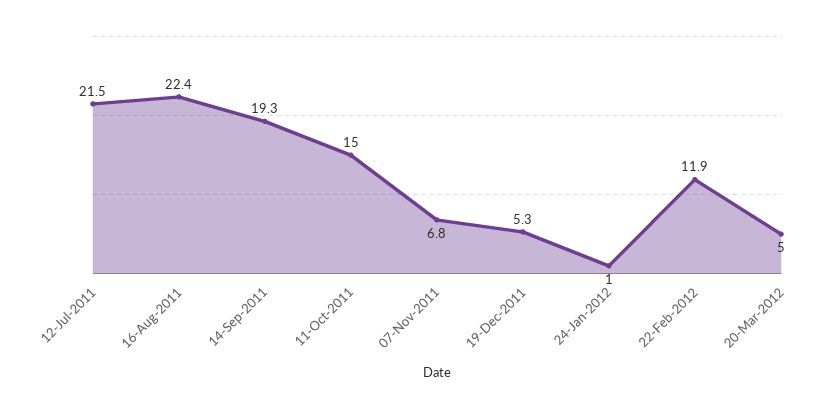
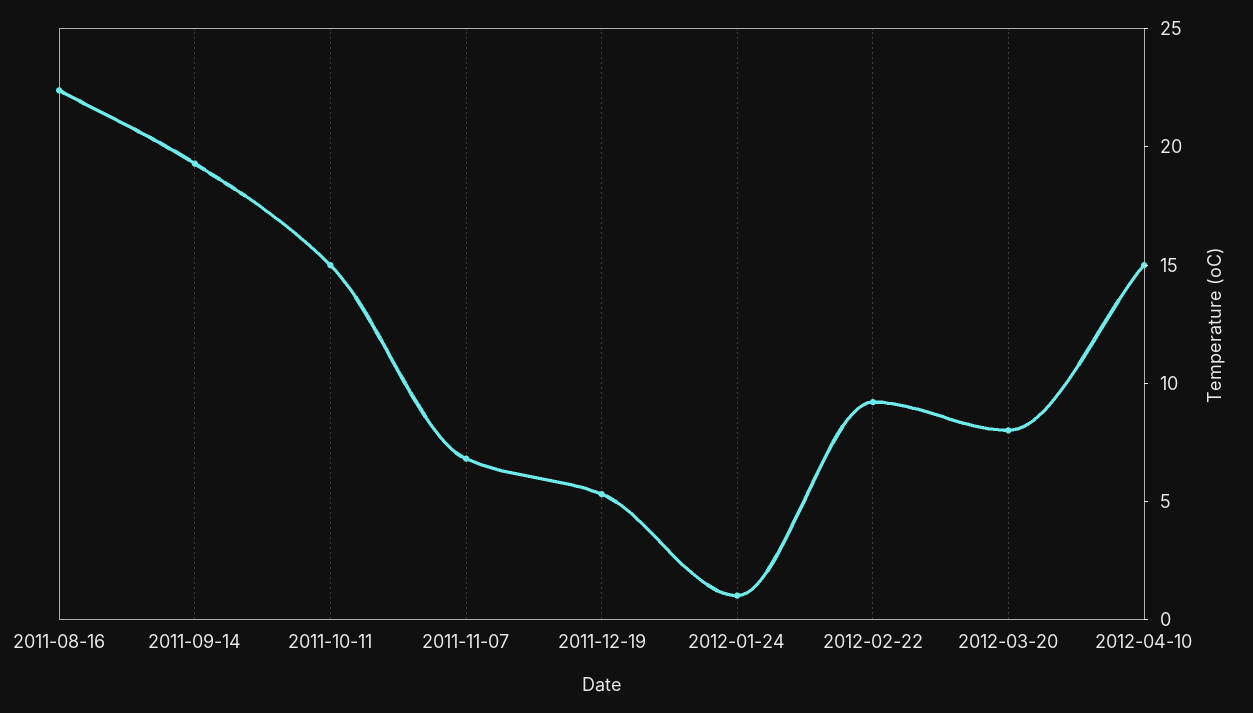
12-Jul-2011: 21.5 -> none
22-Feb-2012: 11.9 -> 9
20-Mar-2012: 5 -> 8
2012-04-10: none -> 15

